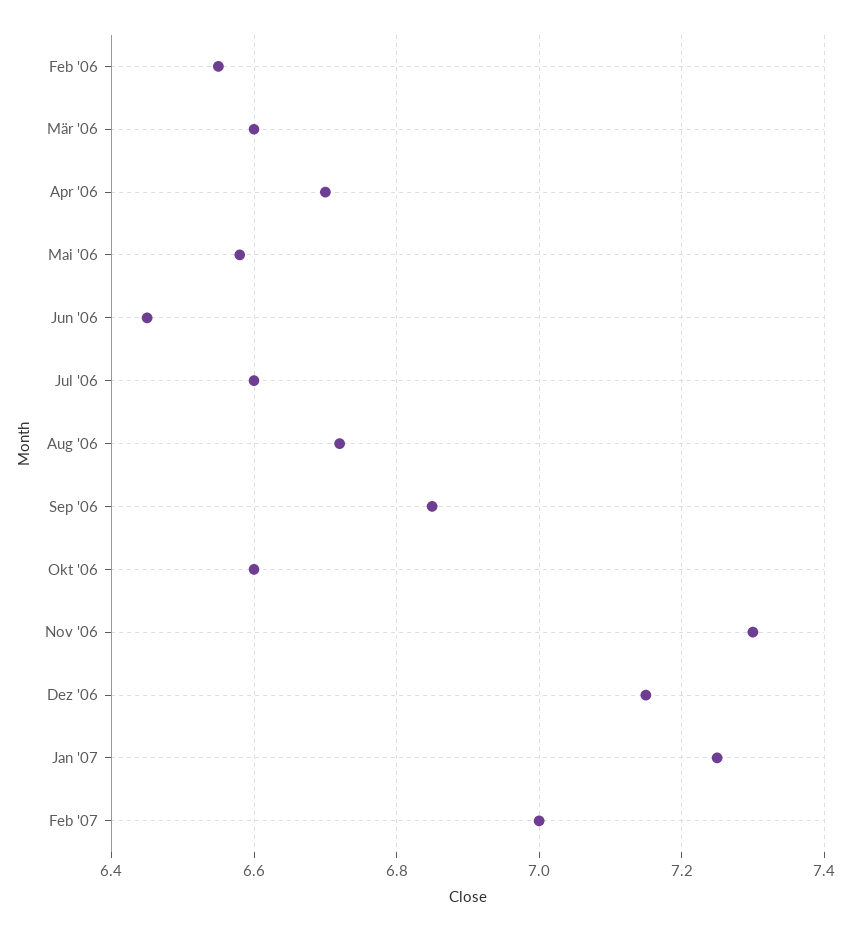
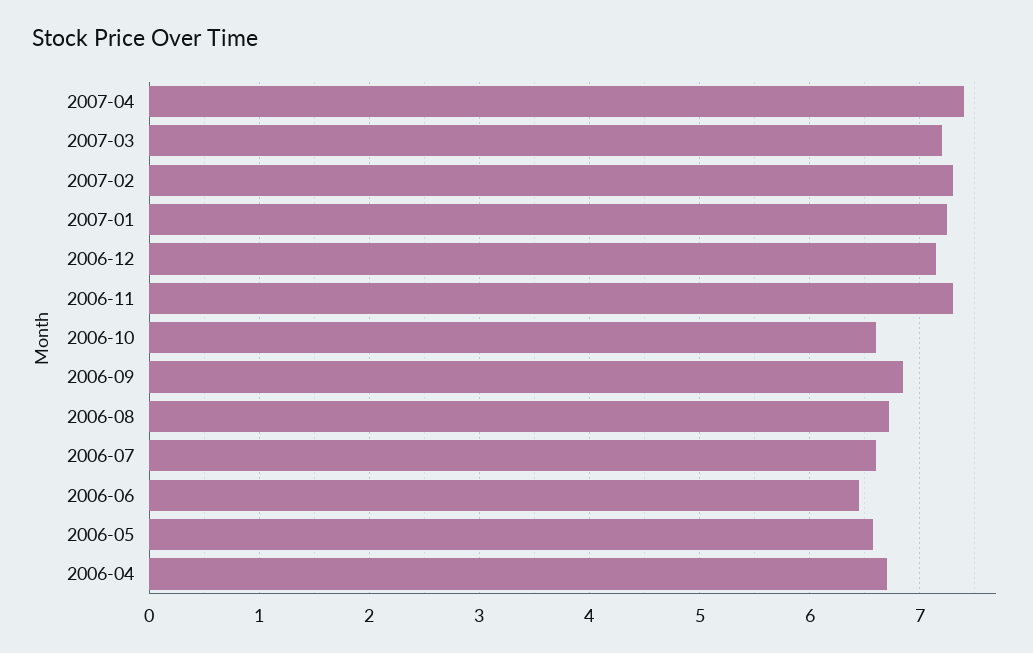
Feb '06: 6.55 -> none
Mär '06: 6.6 -> none
Feb '07: 7 -> 7.3
2007-04: none -> 7.4
2007-03: none -> 7.2

